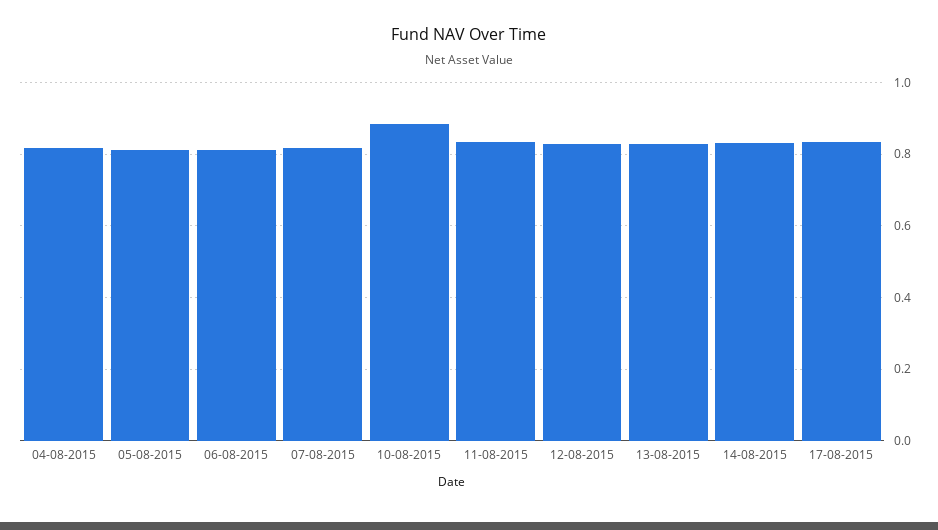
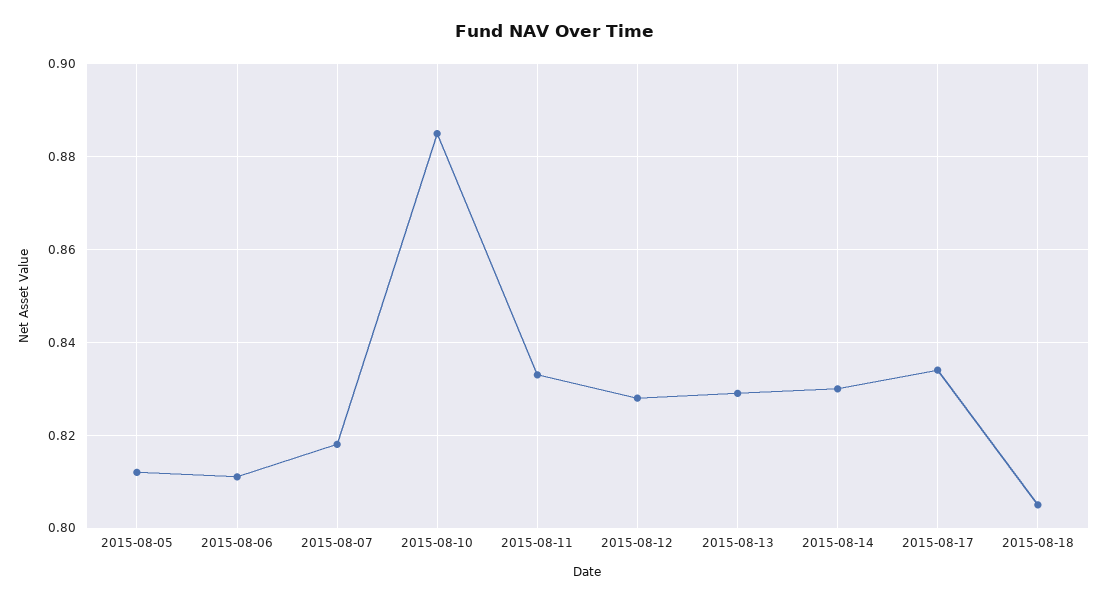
04-08-2015: 0.82 -> none
2015-08-18: none -> 0.805

